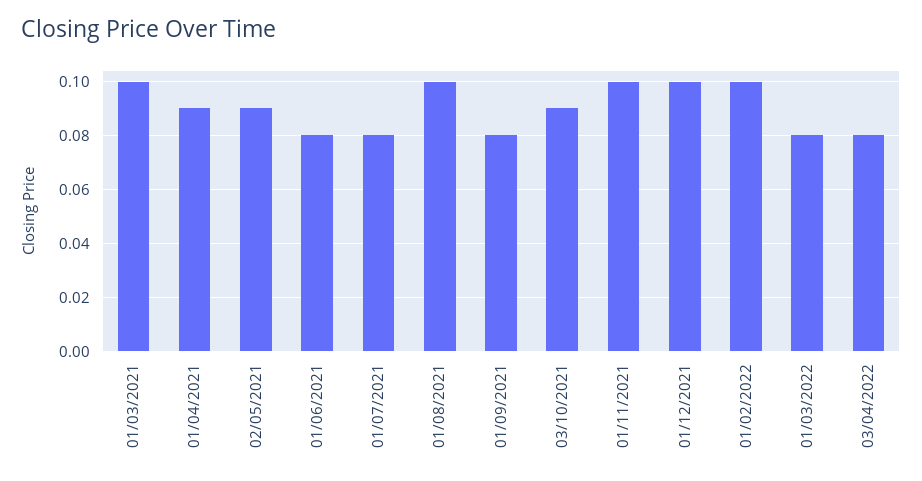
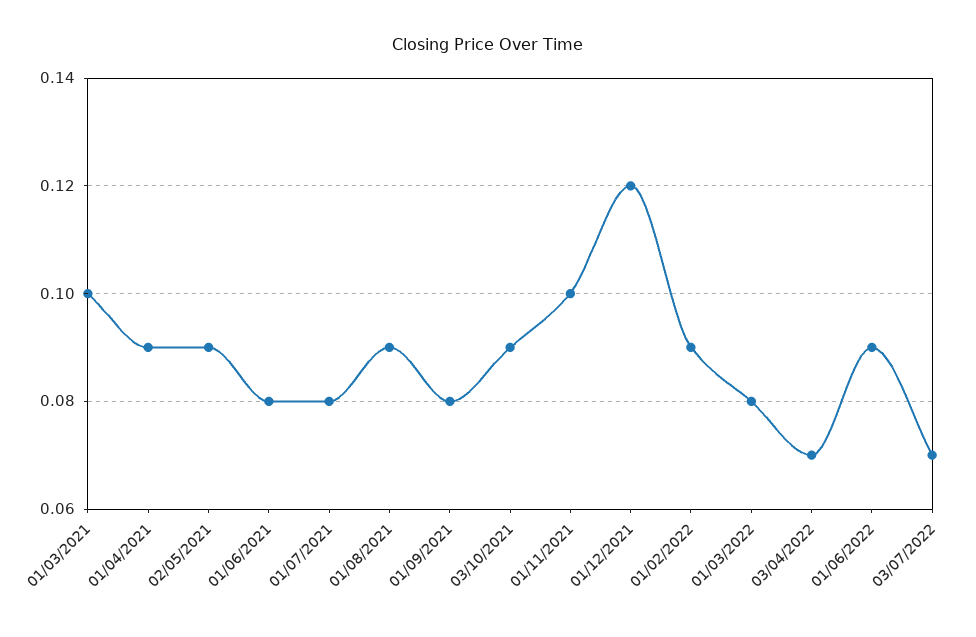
01/08/2021: 0.1 -> 0.09
01/12/2021: 0.1 -> 0.12
01/02/2022: 0.1 -> 0.09
03/04/2022: 0.08 -> 0.07
01/06/2022: none -> 0.09
03/07/2022: none -> 0.07

